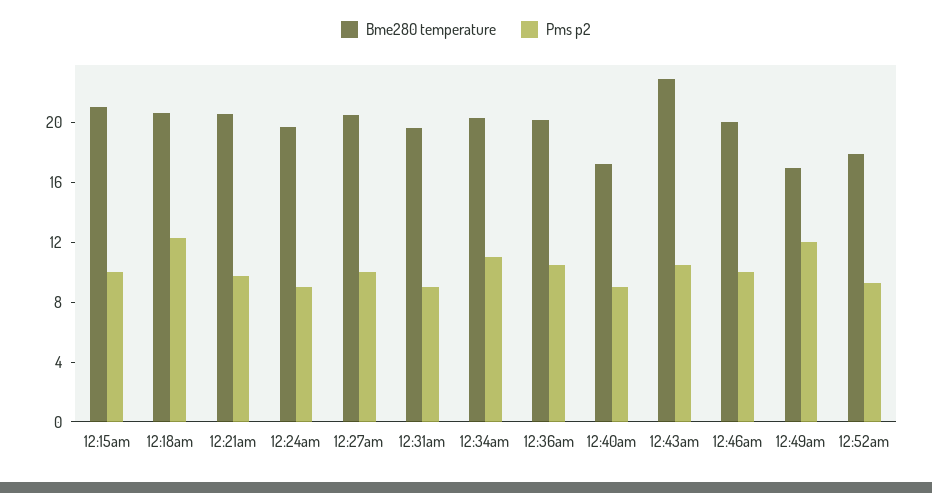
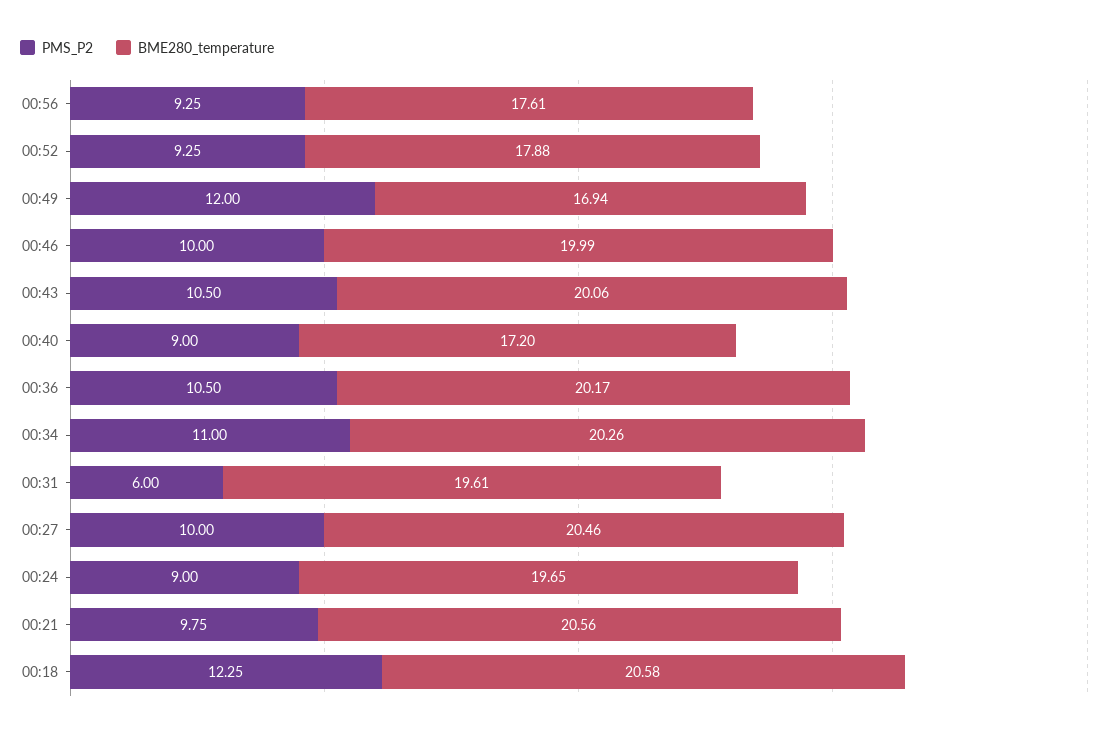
Bme280 temperature, 12:15am: 21 -> none
Pms p2, 12:15am: 10 -> none
Pms p2, 12:31am: 9 -> 6
Bme280 temperature, 12:43am: 23 -> 20.06
Pms p2, 00:56: none -> 9.25
Bme280 temperature, 00:56: none -> 17.61

